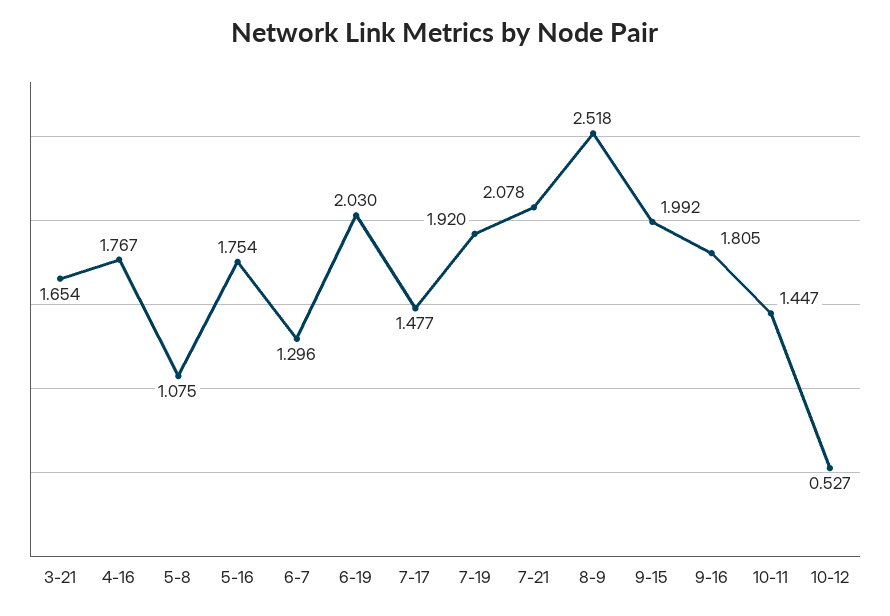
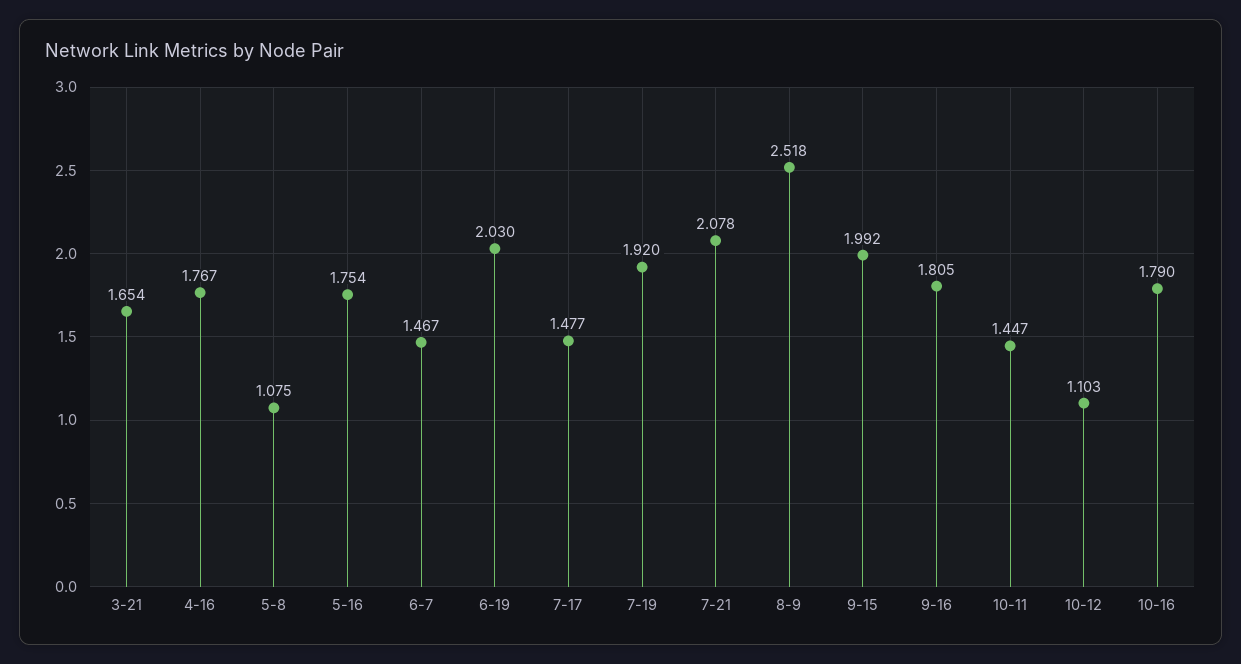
6-7: 1.296 -> 1.467
10-12: 0.527 -> 1.103
10-16: none -> 1.79

